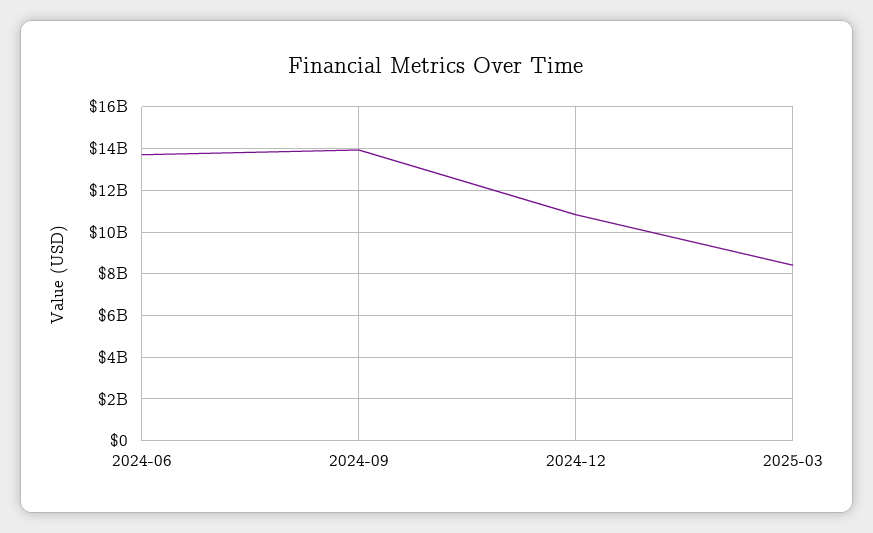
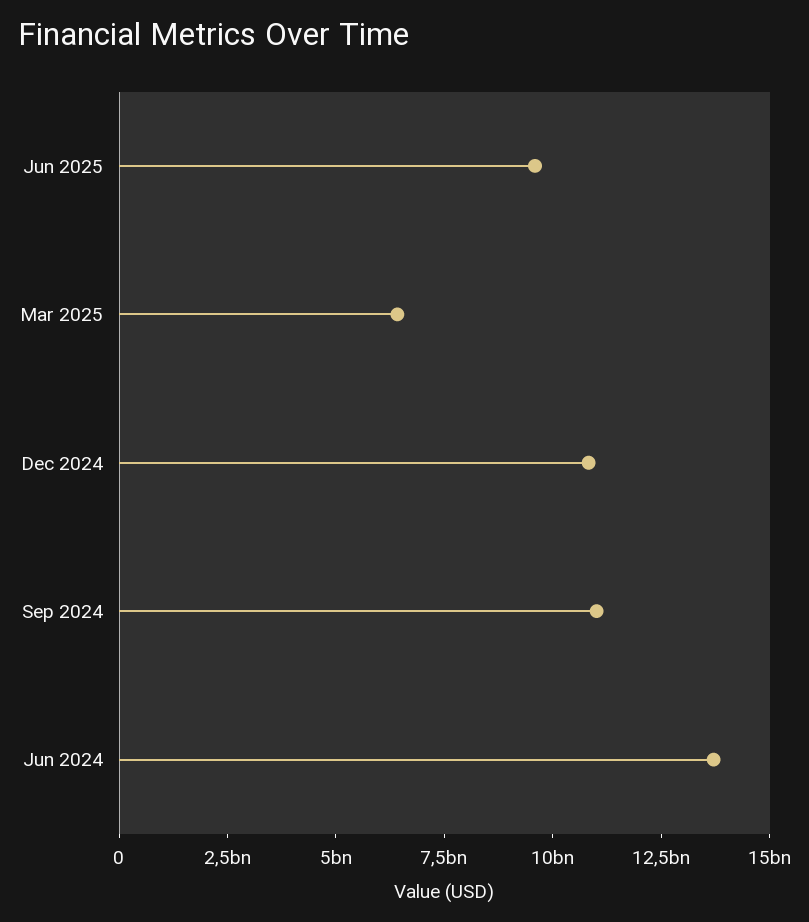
2024-09: 14000000000 -> 11000000000
2025-03: 8500000000 -> 6500000000
Jun 2025: none -> 9500000000

